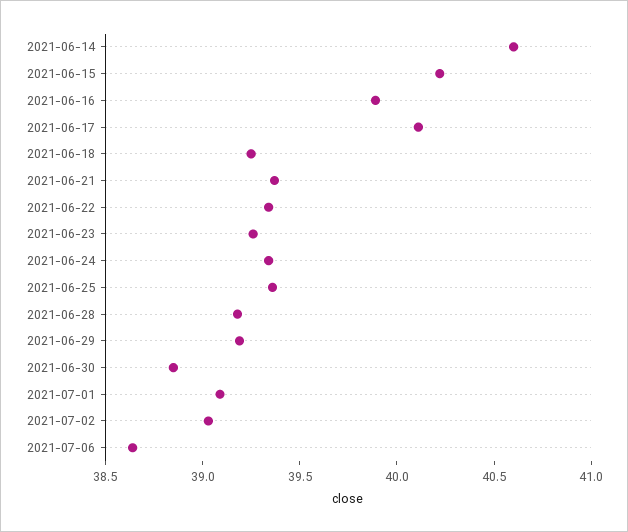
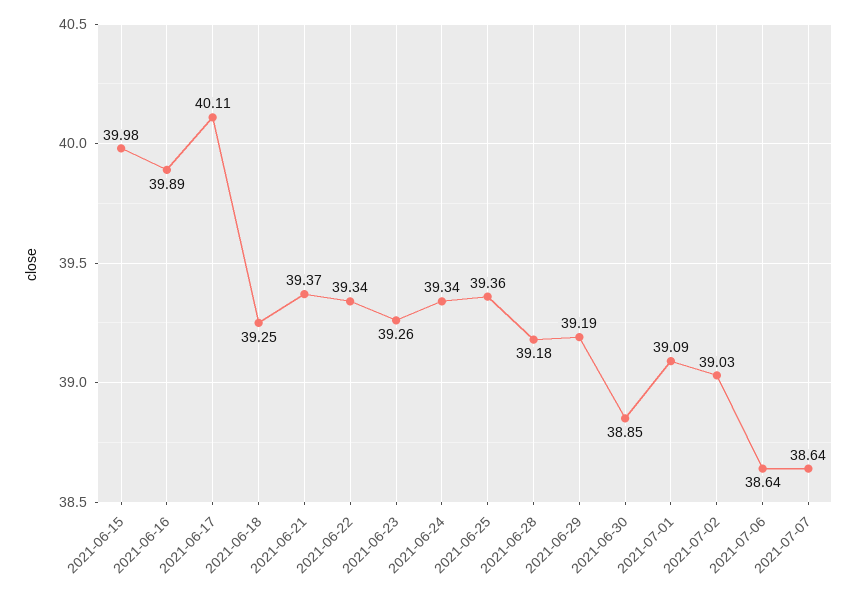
2021-06-14: 40.6 -> none
2021-06-15: 40.2 -> 39.98
2021-07-07: none -> 38.64

